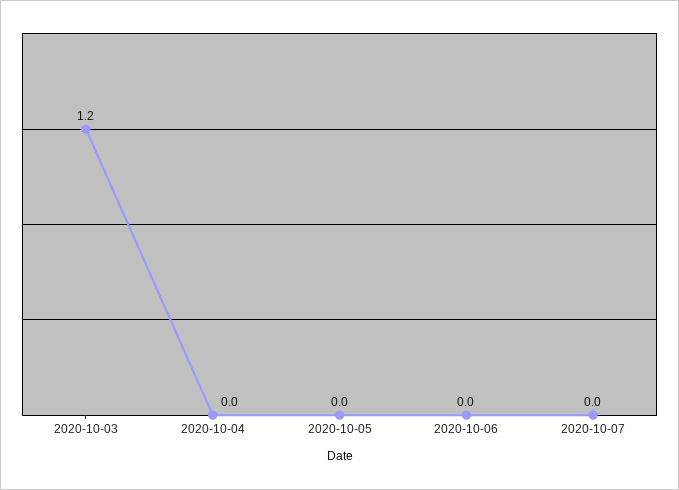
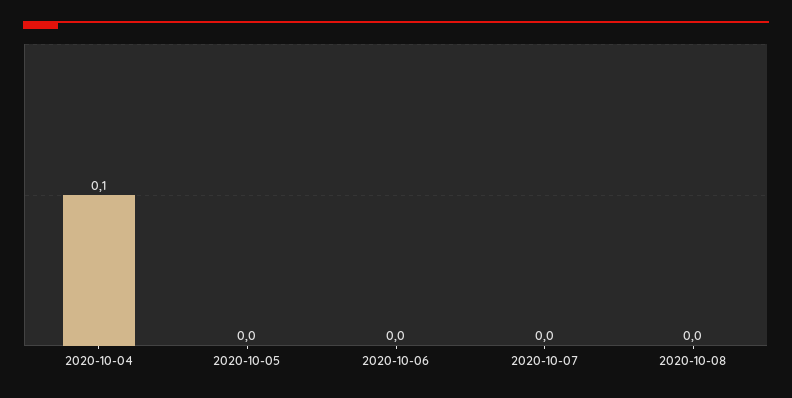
2020-10-03: 1.2 -> none
2020-10-04: 0 -> 0.1
2020-10-08: none -> 0

